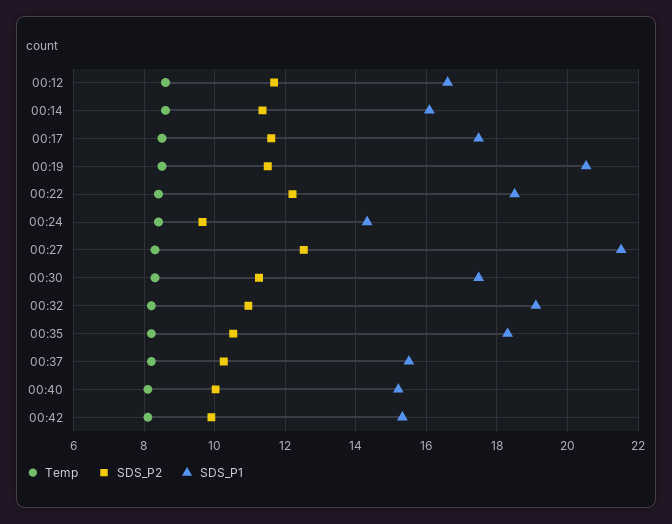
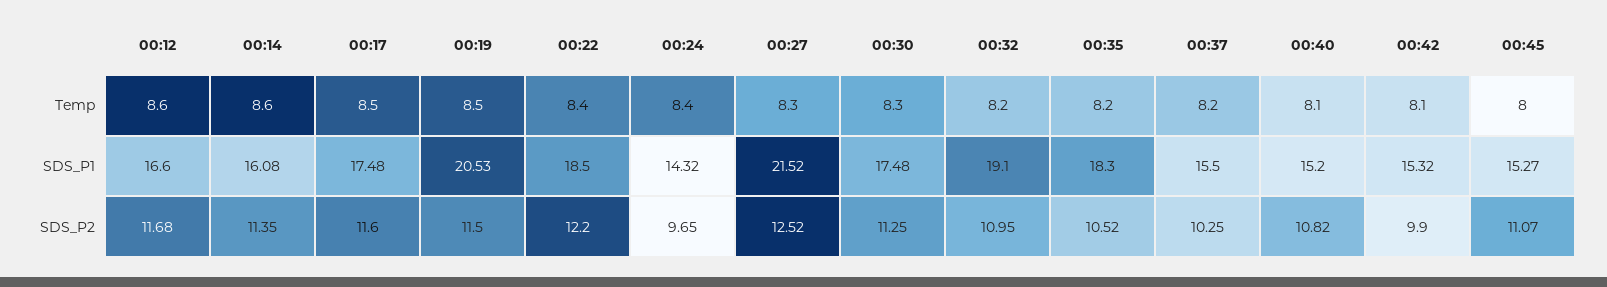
SDS_P2, 00:40: 10 -> 10.82
Temp, 00:45: none -> 8
SDS_P1, 00:45: none -> 15.27
SDS_P2, 00:45: none -> 11.07

